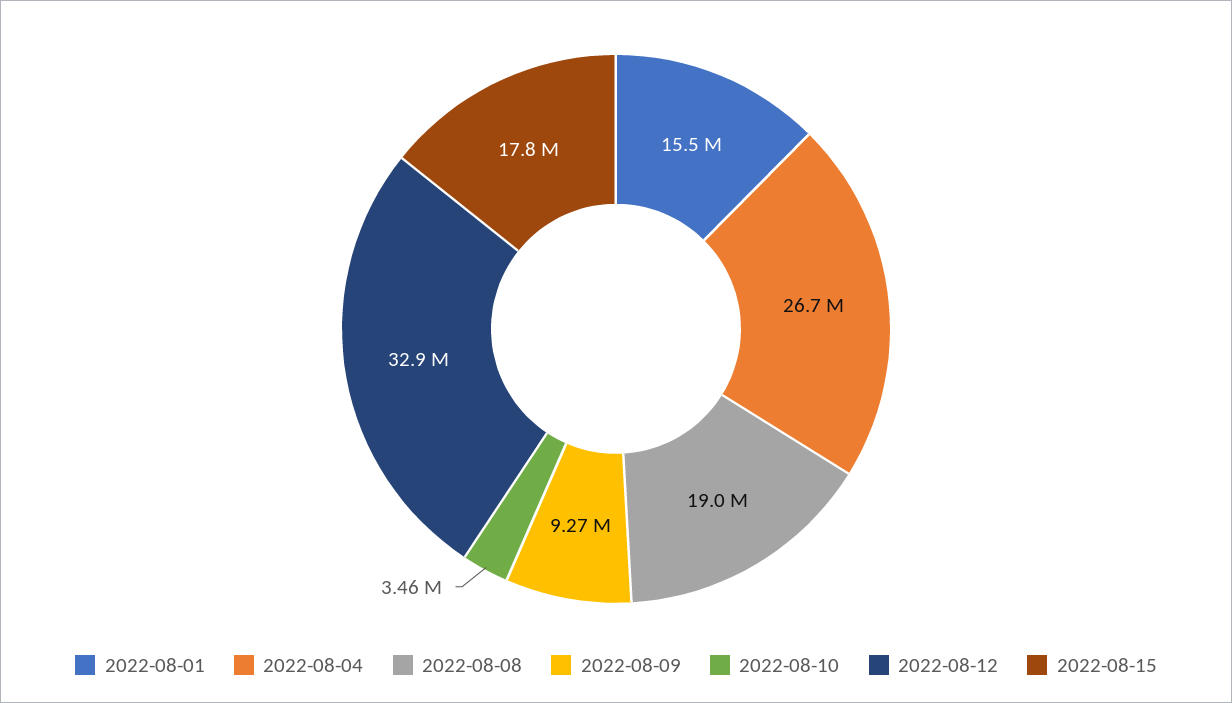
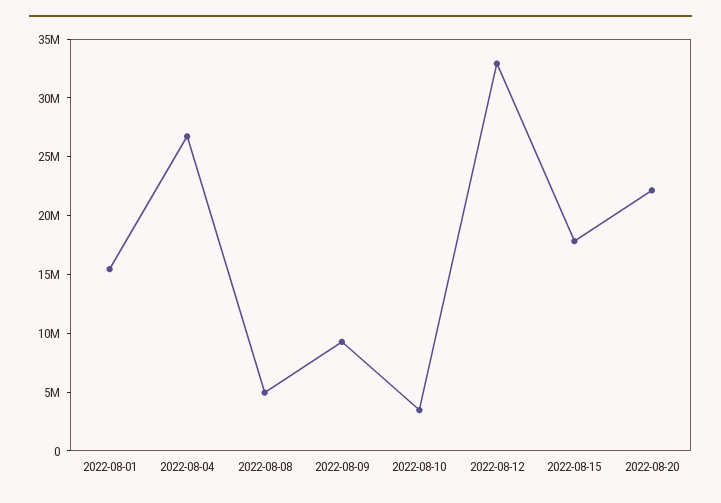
2022-08-08: 19000000 -> 5000000
2022-08-20: none -> 22000000

